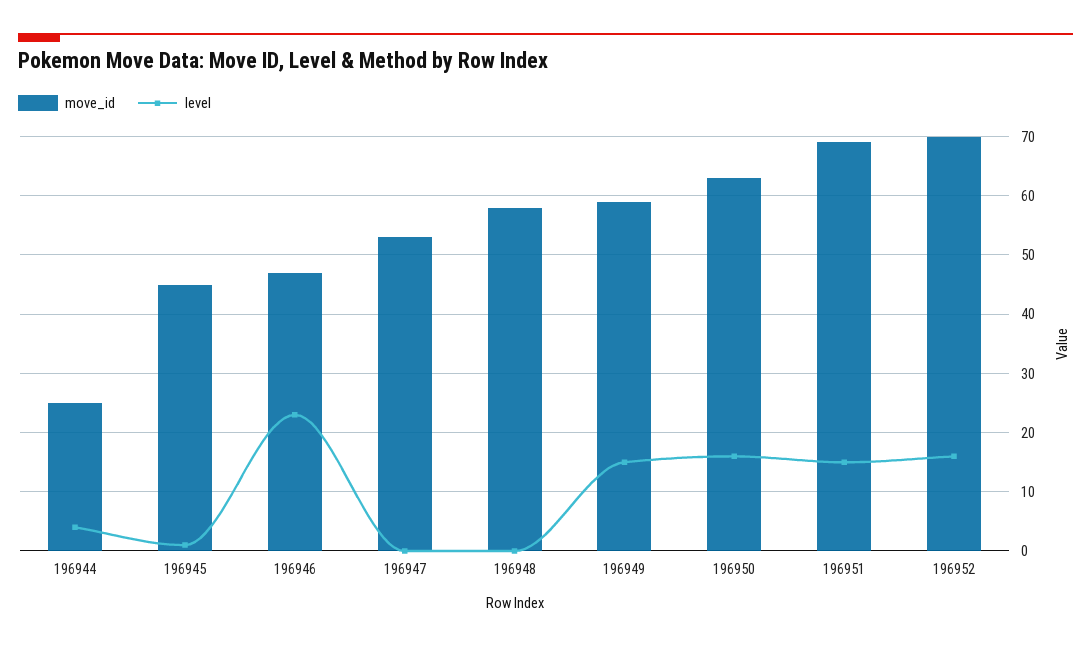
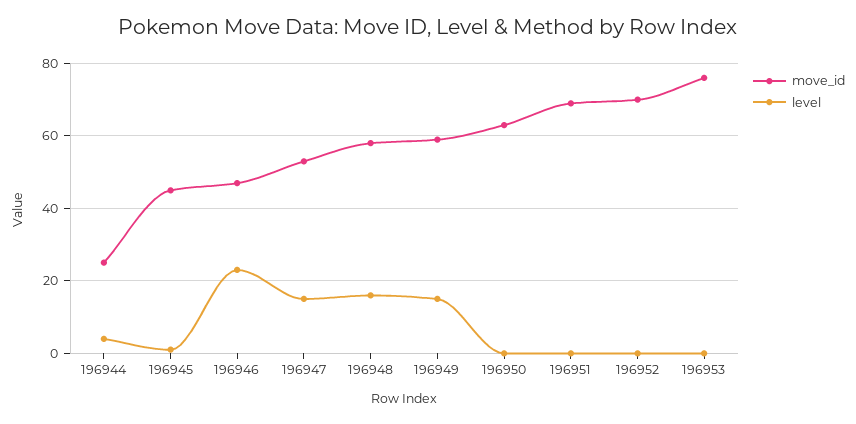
level, 196947: 0 -> 15
level, 196948: 0 -> 15
level, 196950: 15 -> 0
level, 196951: 15 -> 0
level, 196952: 15 -> 0
move_id, 196953: none -> 75
level, 196953: none -> 0

